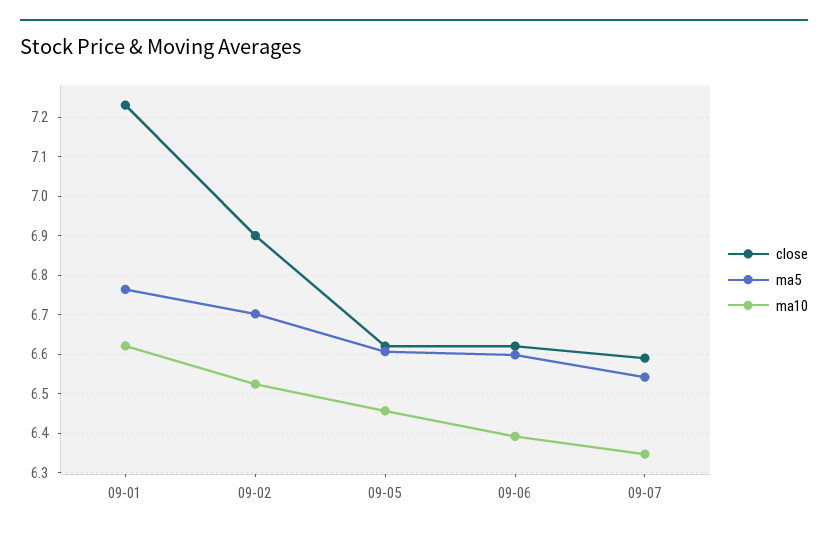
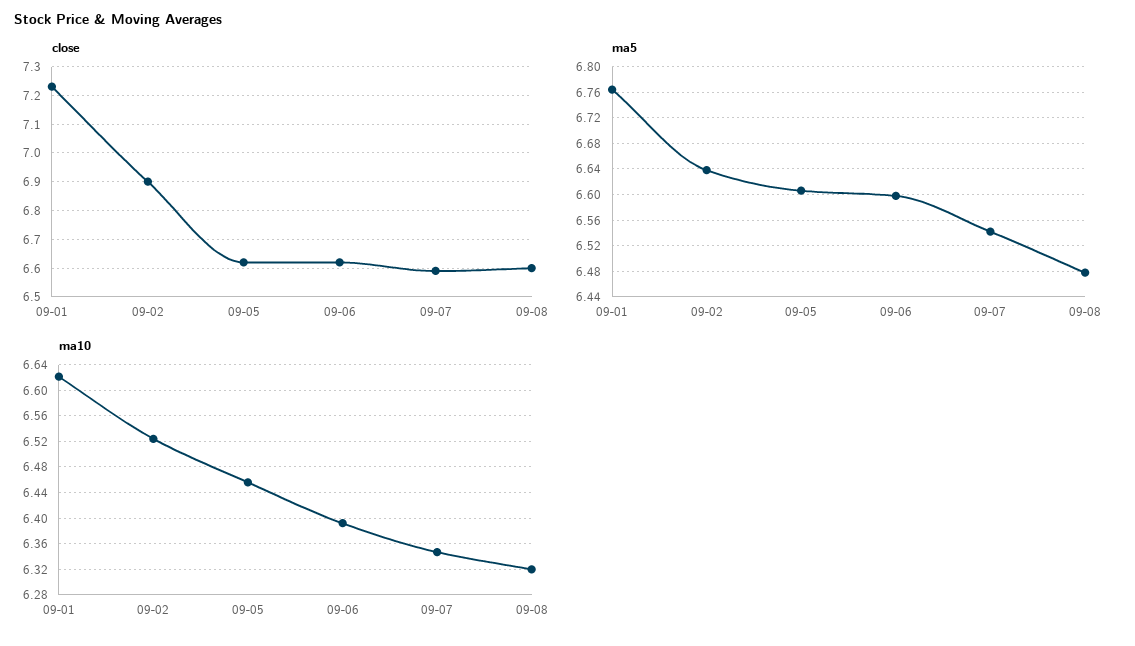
ma5, 09-02: 6.7 -> 6.64
close, 09-08: none -> 6.6
ma5, 09-08: none -> 6.48
ma10, 09-08: none -> 6.32

